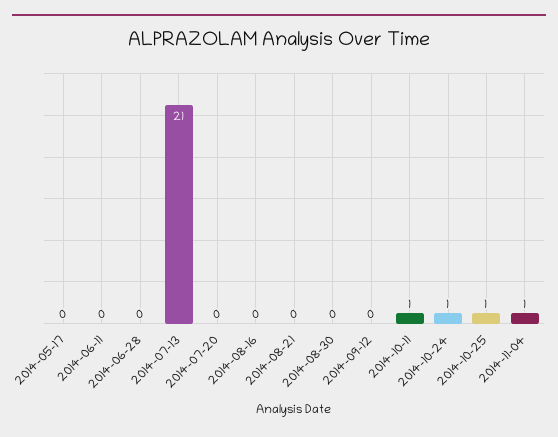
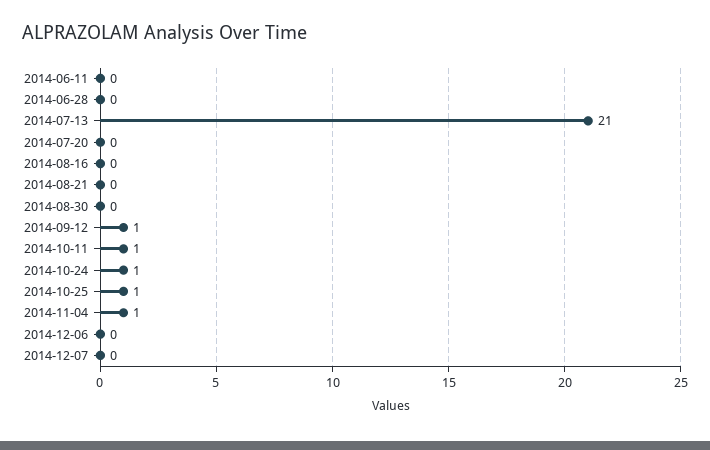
2014-05-17: 0 -> none
2014-09-12: 0 -> 1
2014-12-06: none -> 0
2014-12-07: none -> 0

